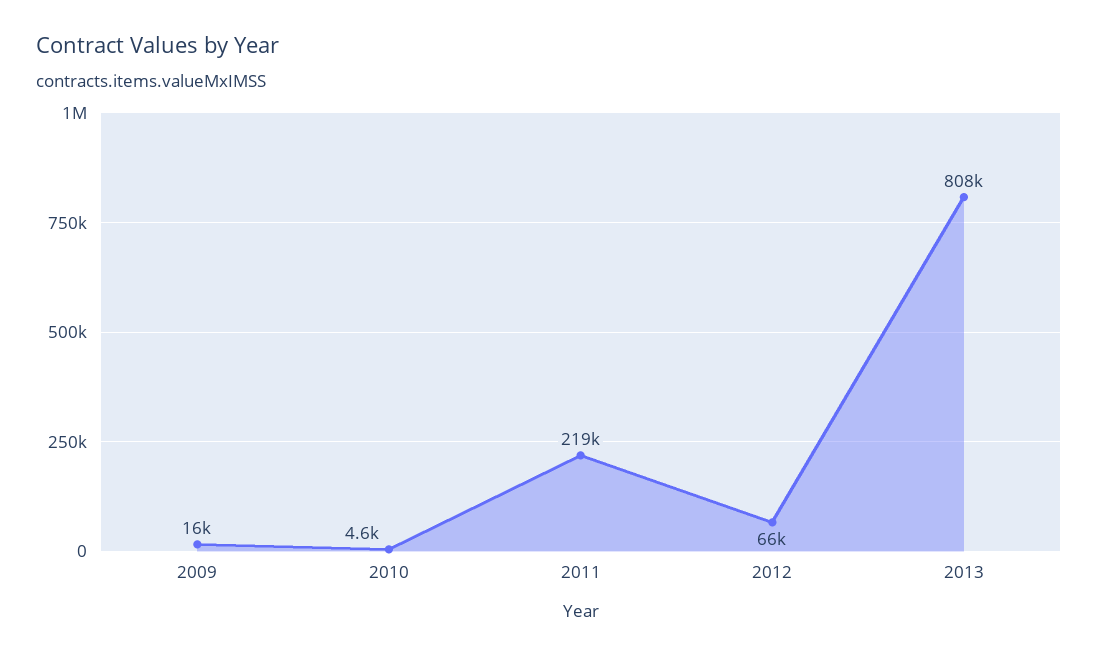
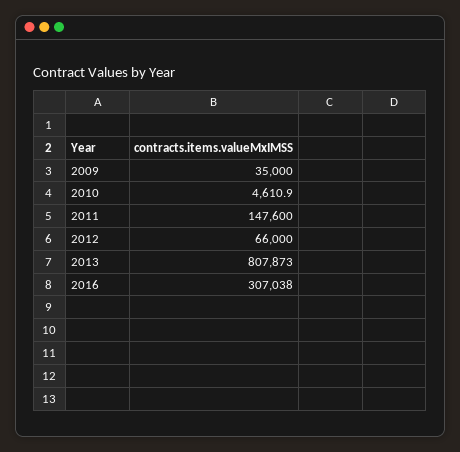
2009: 16000 -> 35000
2011: 219000 -> 147600
2016: none -> 307038

